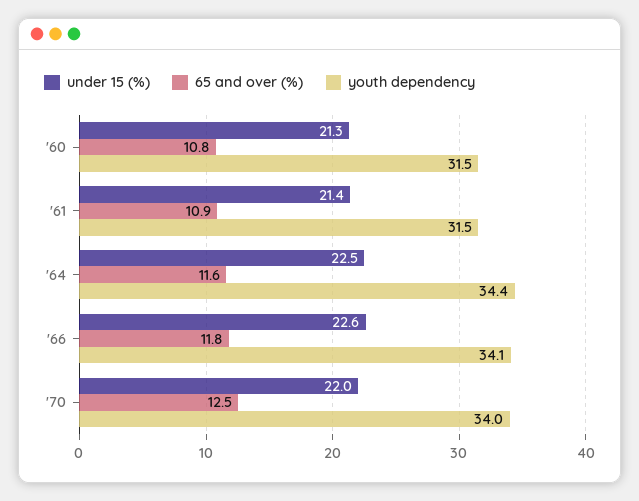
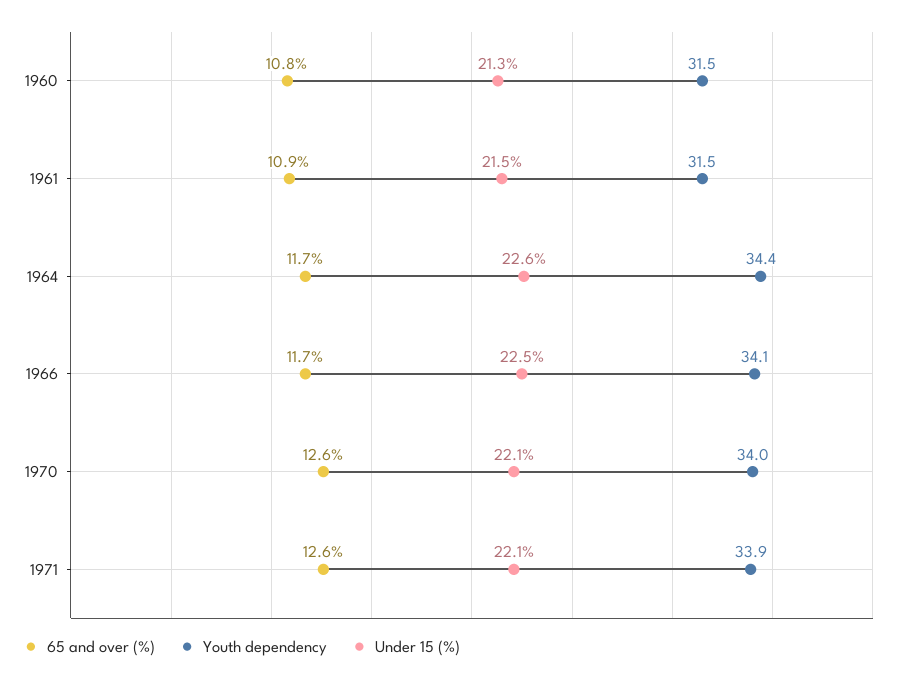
under 15 (%), '61: 21.4 -> 21.5
under 15 (%), '64: 22.5 -> 22.6
65 and over (%), '64: 11.6 -> 11.7
under 15 (%), '66: 22.6 -> 22.5
65 and over (%), '66: 11.8 -> 11.7
under 15 (%), '70: 22 -> 22.1
65 and over (%), '70: 12.5 -> 12.6
65 and over (%), 1971: none -> 12.6
youth dependency, 1971: none -> 33.9
under 15 (%), 1971: none -> 22.1

